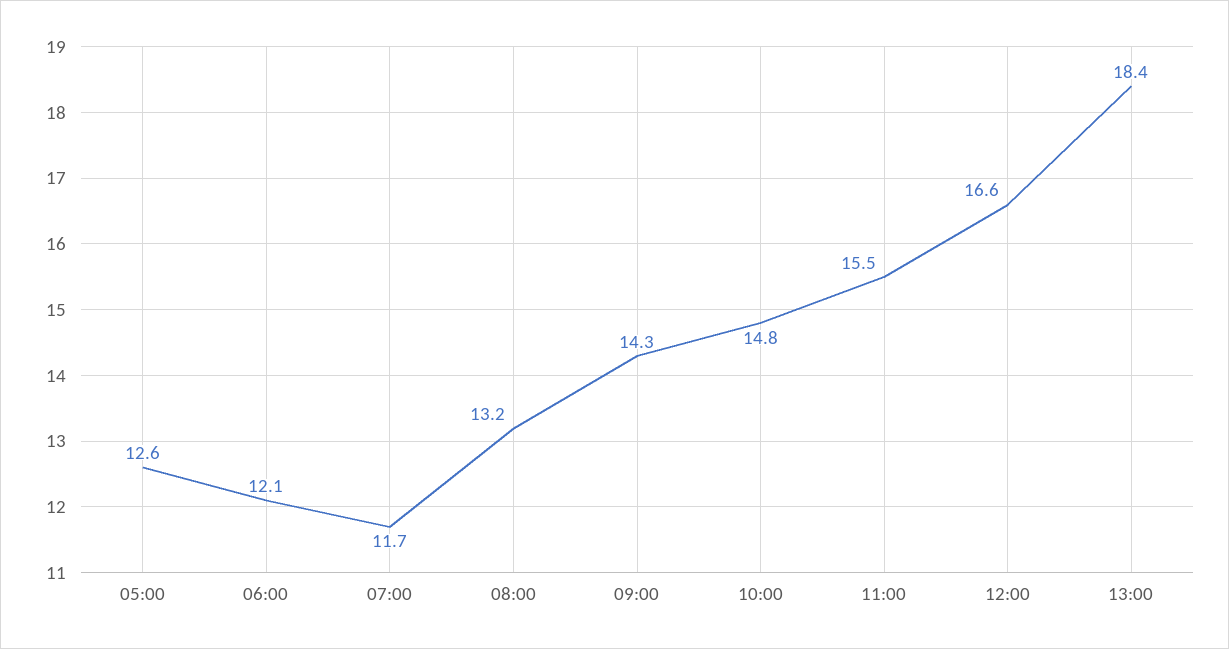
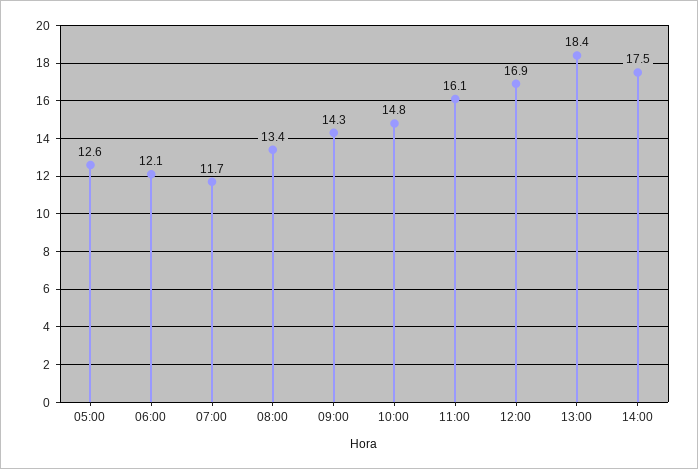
08:00: 13.2 -> 13.4
11:00: 15.5 -> 16.1
12:00: 16.6 -> 16.9
14:00: none -> 17.5

